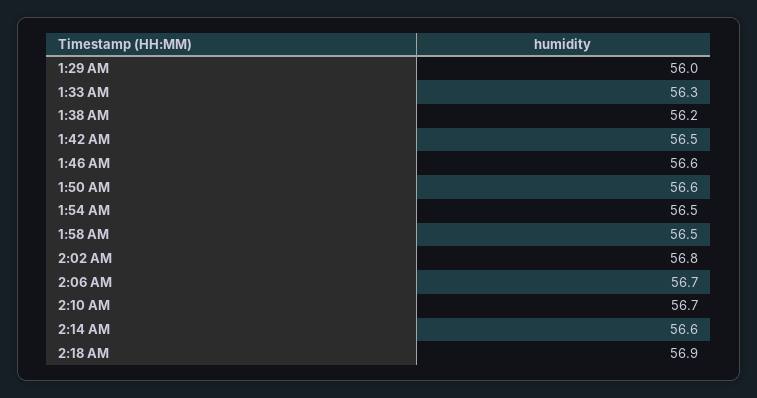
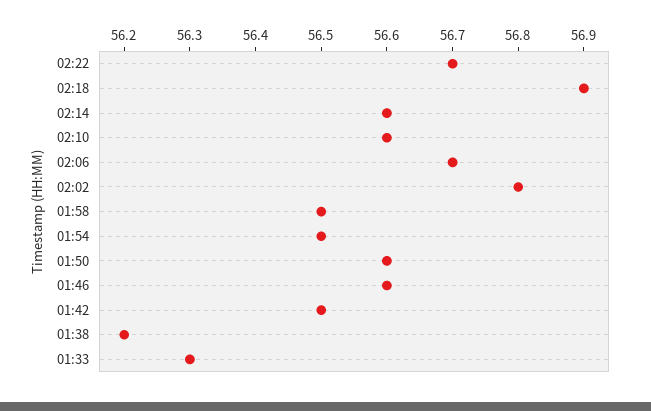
1:29 AM: 56 -> none
2:10 AM: 56.7 -> 56.6
02:22: none -> 56.7

